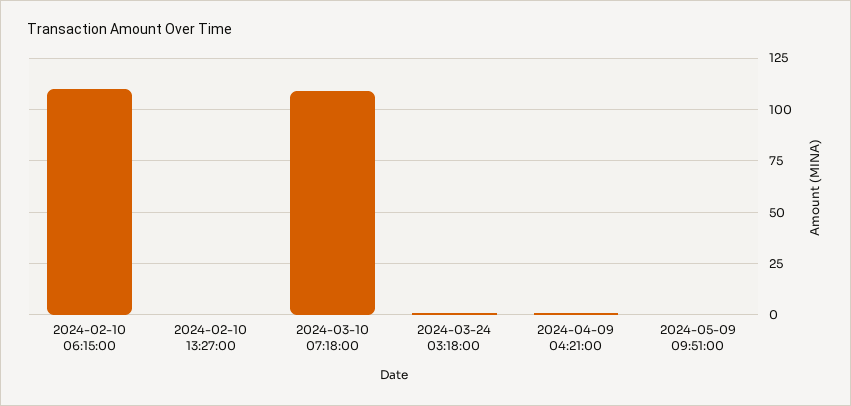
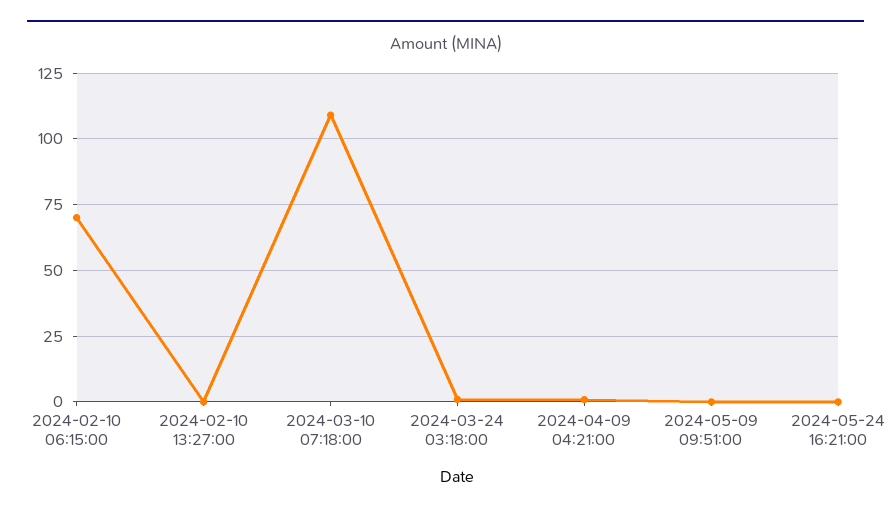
2024-02-10 06:15:00: 110 -> 70
2024-05-24 16:21:00: none -> 0

